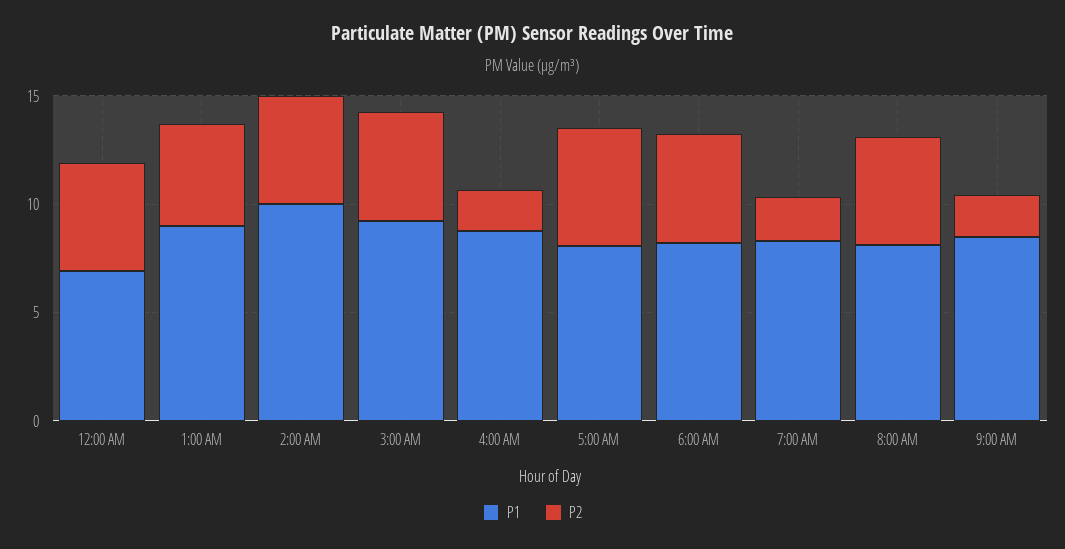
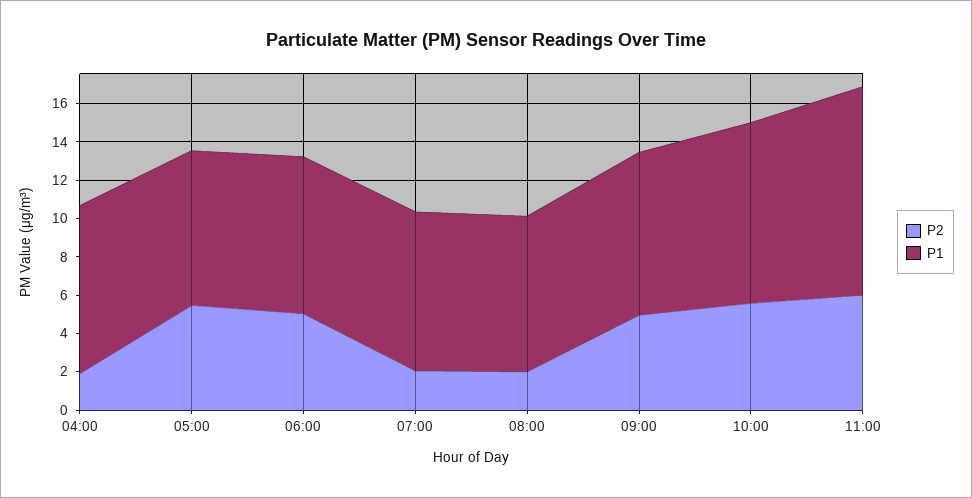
P1, 12:00 AM: 7 -> none
P2, 12:00 AM: 5 -> none
P1, 1:00 AM: 9 -> none
P2, 1:00 AM: 5 -> none
P1, 2:00 AM: 10 -> none
P2, 2:00 AM: 5 -> none
P1, 3:00 AM: 9 -> none
P2, 3:00 AM: 5 -> none
P2, 8:00 AM: 5 -> 2
P2, 9:00 AM: 2 -> 5
P2, 10:00: none -> 5.5
P1, 10:00: none -> 9.5
P2, 11:00: none -> 6
P1, 11:00: none -> 11

